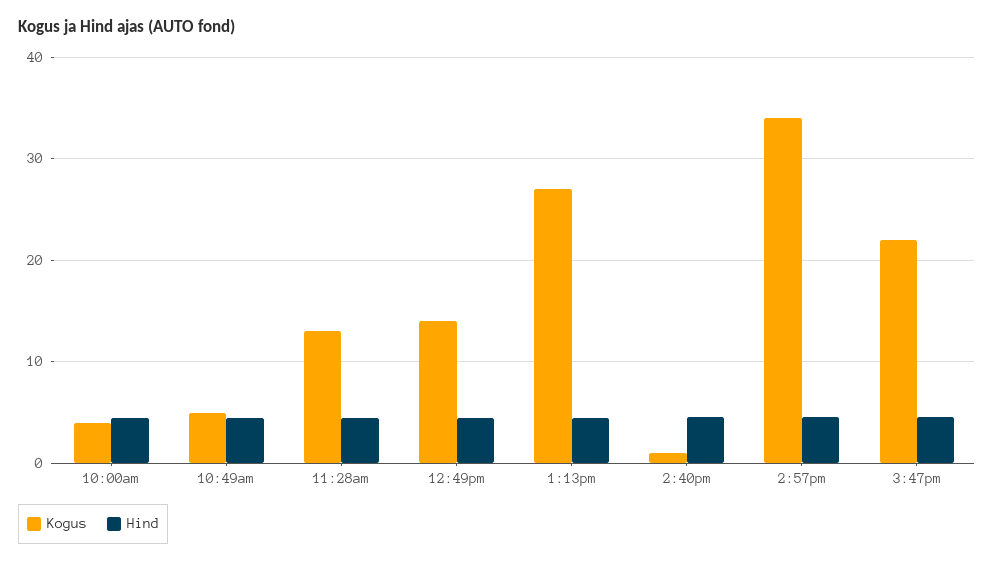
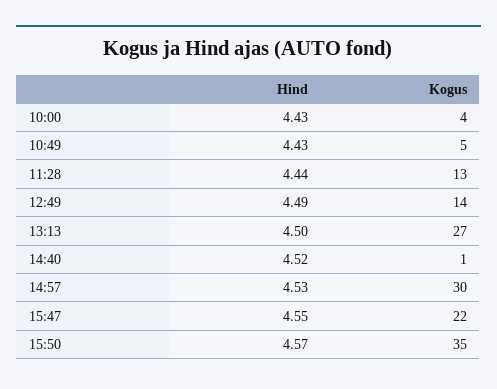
Kogus, 2:57pm: 34 -> 30
Hind, 15:50: none -> 4.57
Kogus, 15:50: none -> 35

